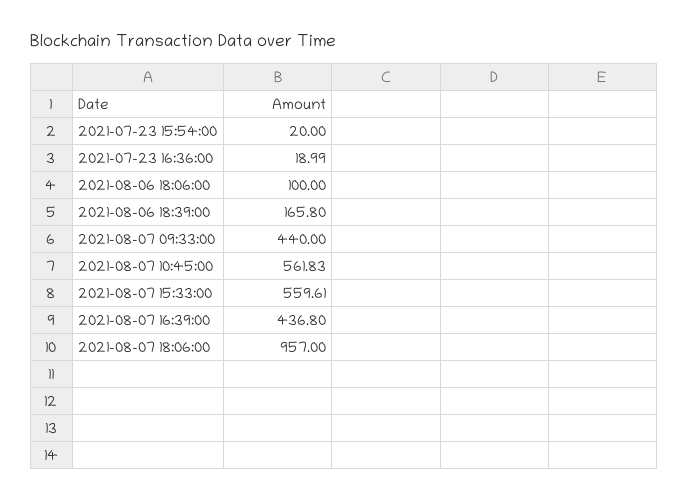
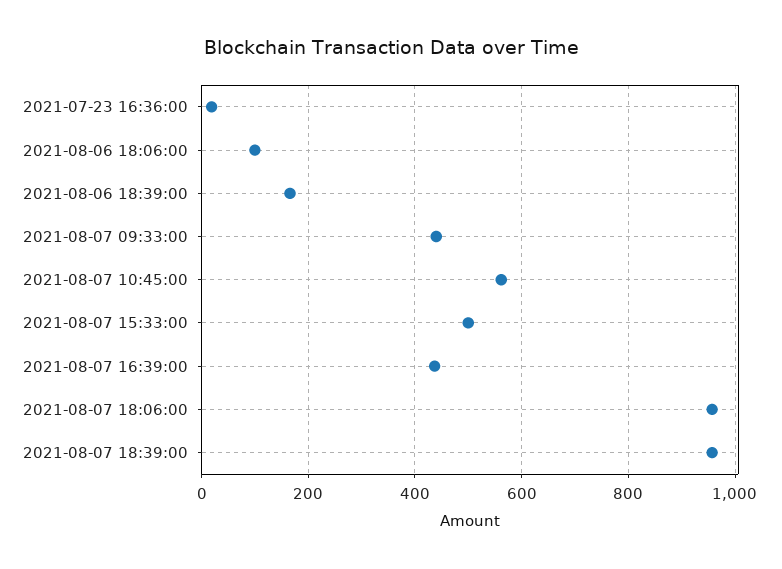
2021-07-23 15:54:00: 20 -> none
2021-08-07 15:33:00: 559.61 -> 500
2021-08-07 18:39:00: none -> 960

